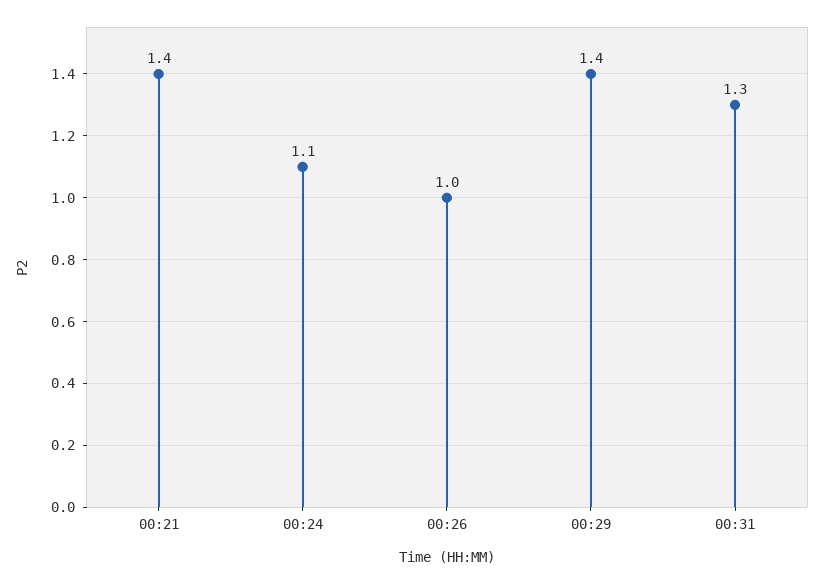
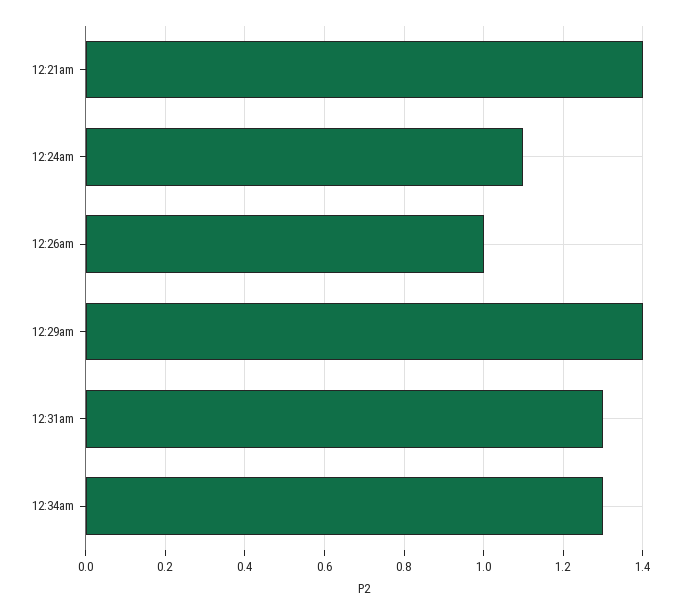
12:34am: none -> 1.3

